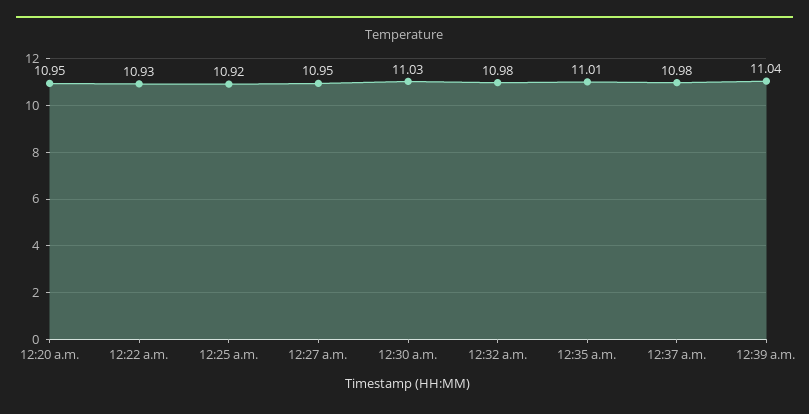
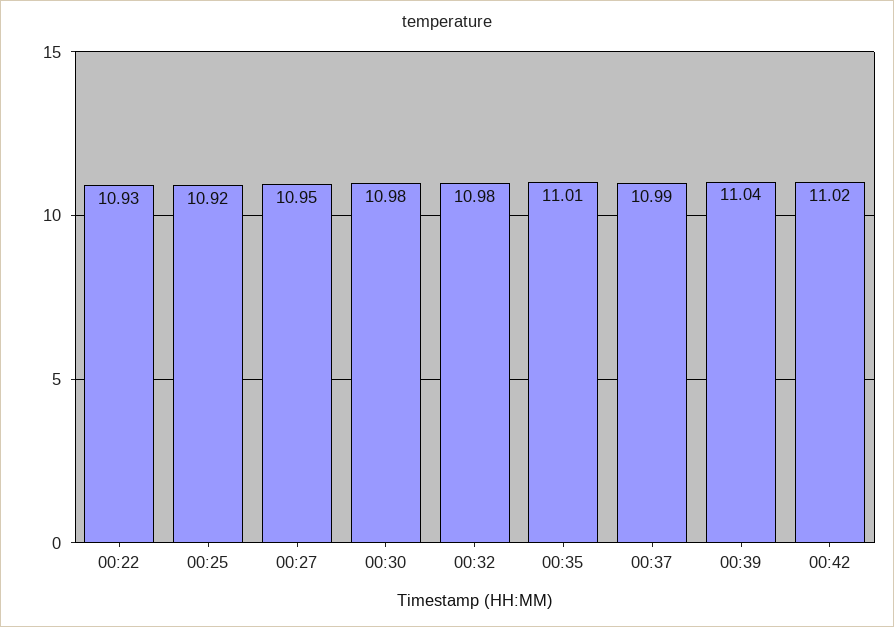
12:20 a.m.: 10.95 -> none
12:30 a.m.: 11.03 -> 10.98
12:37 a.m.: 10.98 -> 10.99
00:42: none -> 11.02

